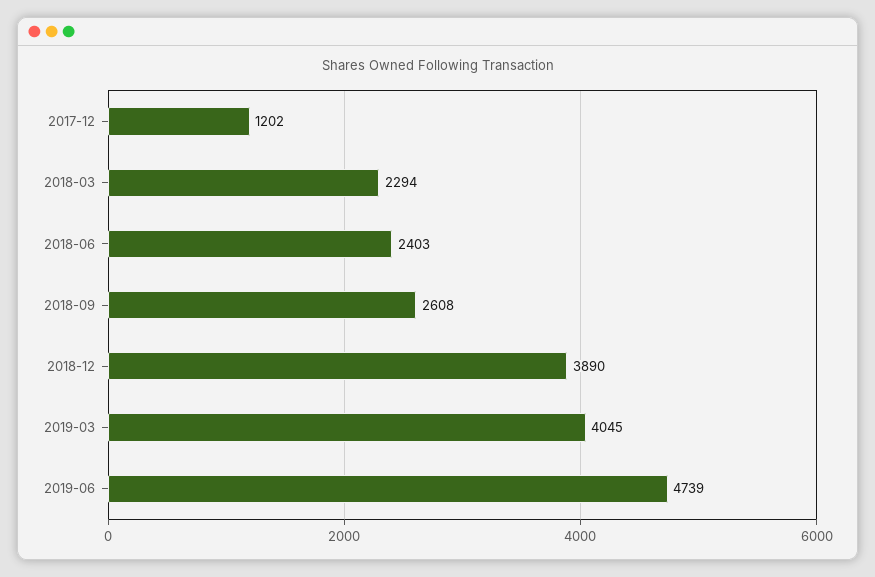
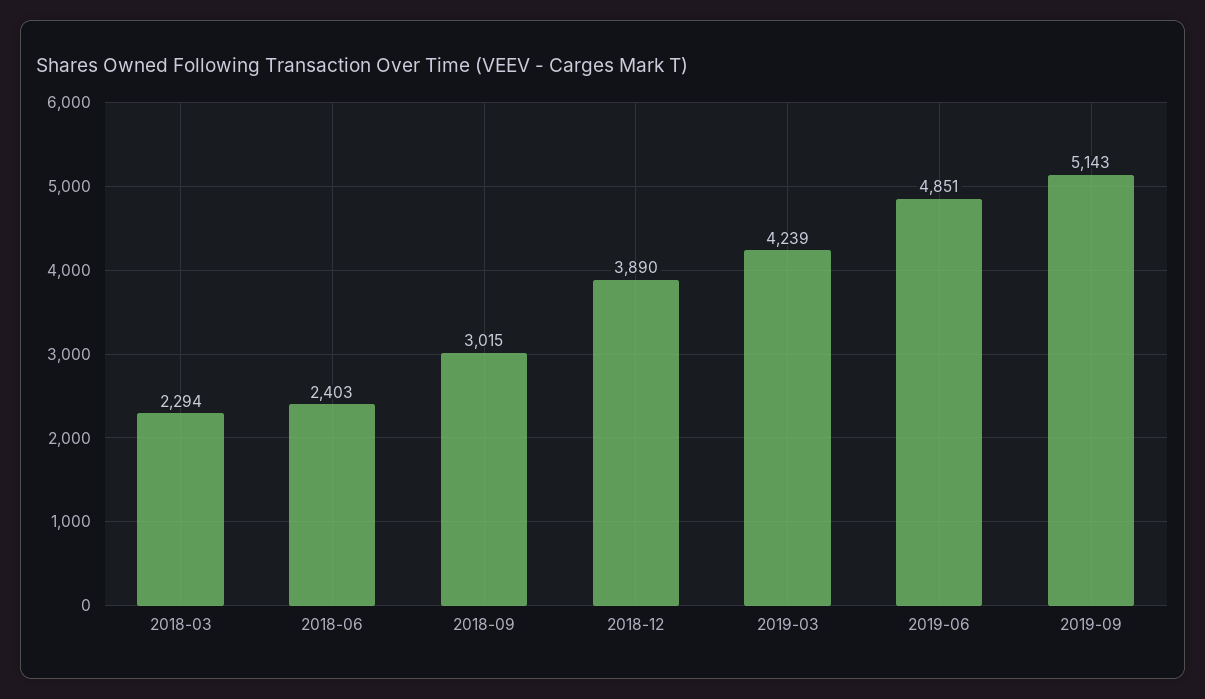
2017-12: 1202 -> none
2018-09: 2608 -> 3015
2019-03: 4045 -> 4239
2019-06: 4739 -> 4851
2019-09: none -> 5143

